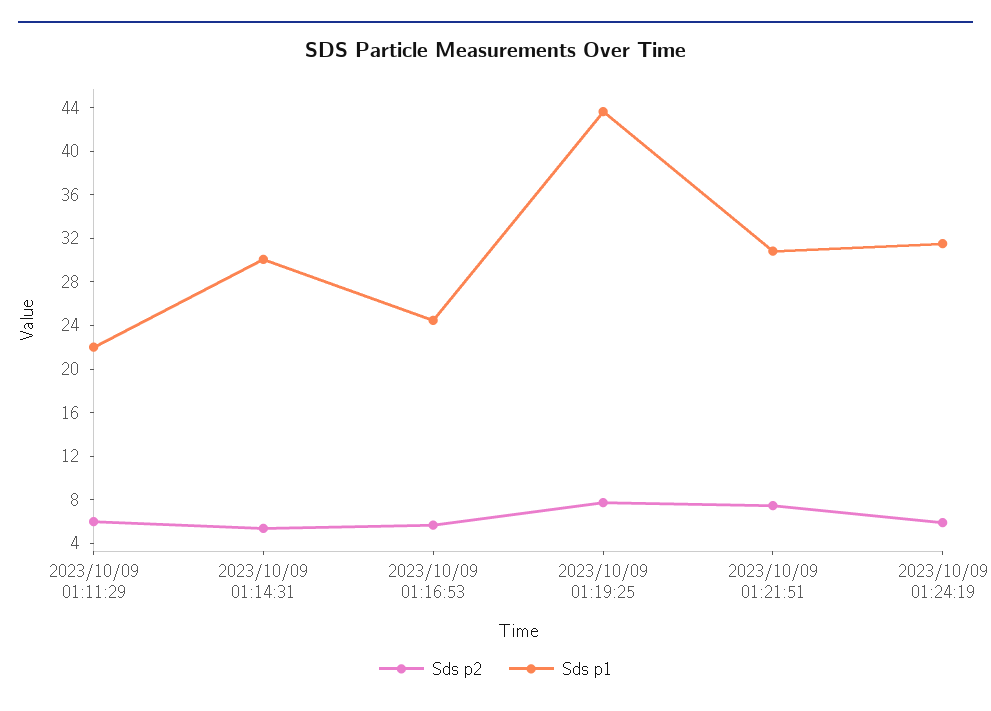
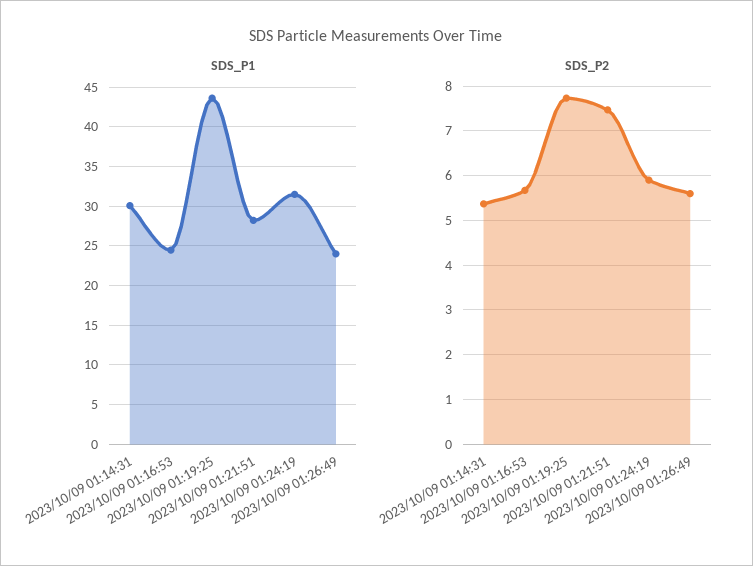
Sds p2, 2023/10/09 01:11:29: 6 -> none
Sds p1, 2023/10/09 01:11:29: 22 -> none
Sds p1, 2023/10/09 01:21:51: 31 -> 28
Sds p1, 2023/10/09 01:26:49: none -> 24
Sds p2, 2023/10/09 01:26:49: none -> 5.6

